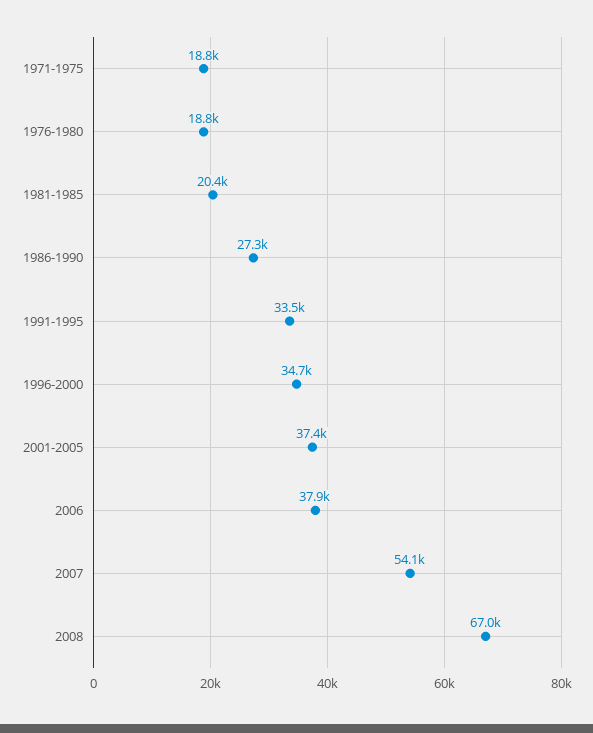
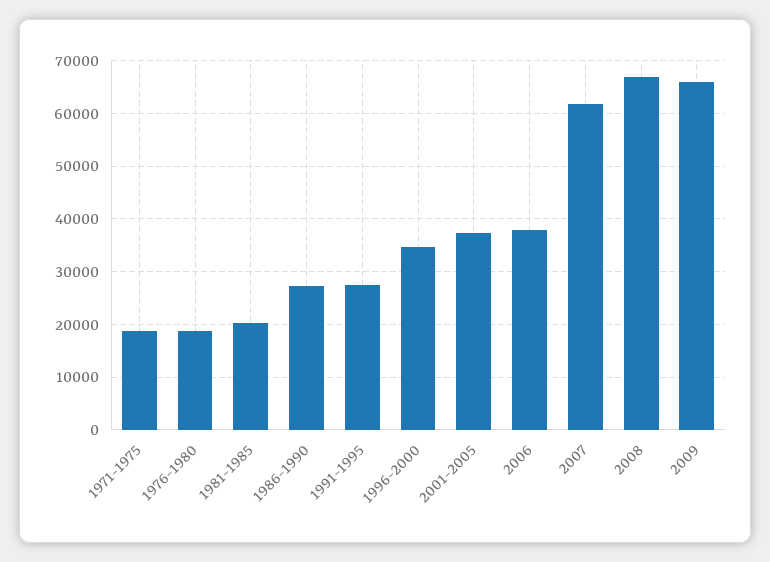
1991-1995: 33500 -> 28000
2007: 54100 -> 62000
2009: none -> 66000

